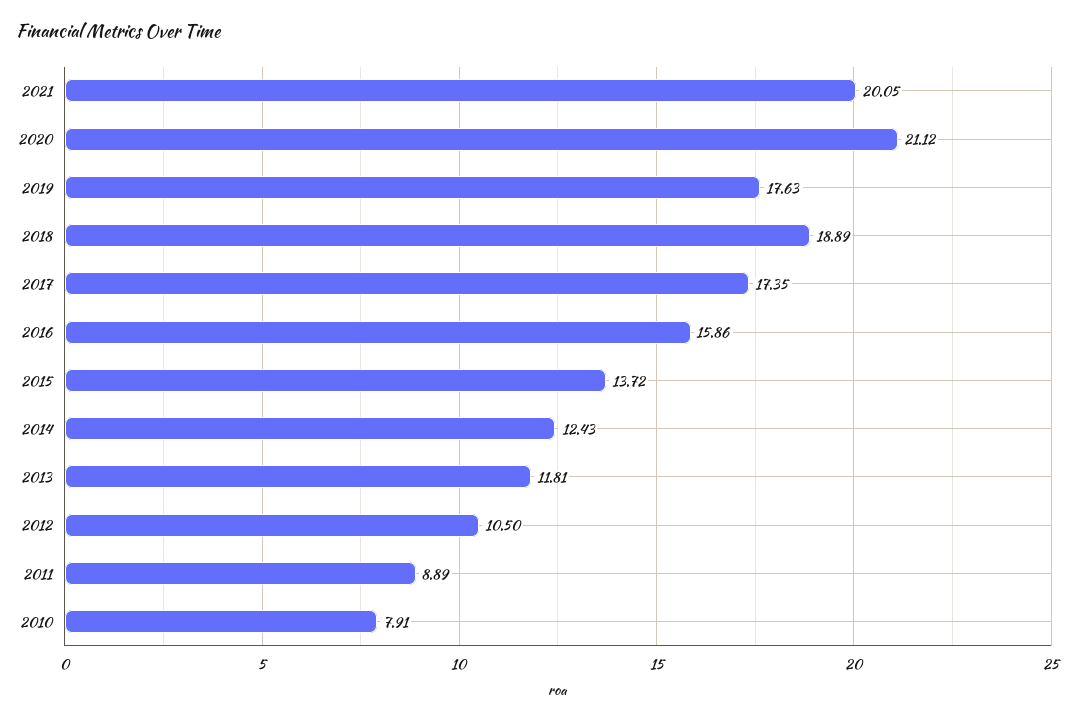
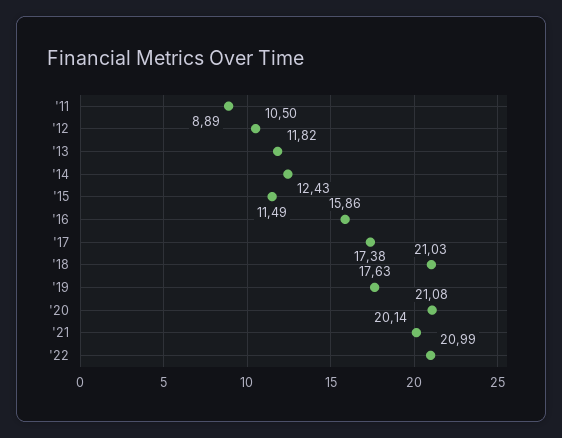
2021: 20.05 -> 20.14
2020: 21.12 -> 21.08
2018: 18.89 -> 21.03
2017: 17.35 -> 17.38
2015: 13.72 -> 11.49
2013: 11.81 -> 11.82
2010: 7.91 -> none
'22: none -> 20.99

